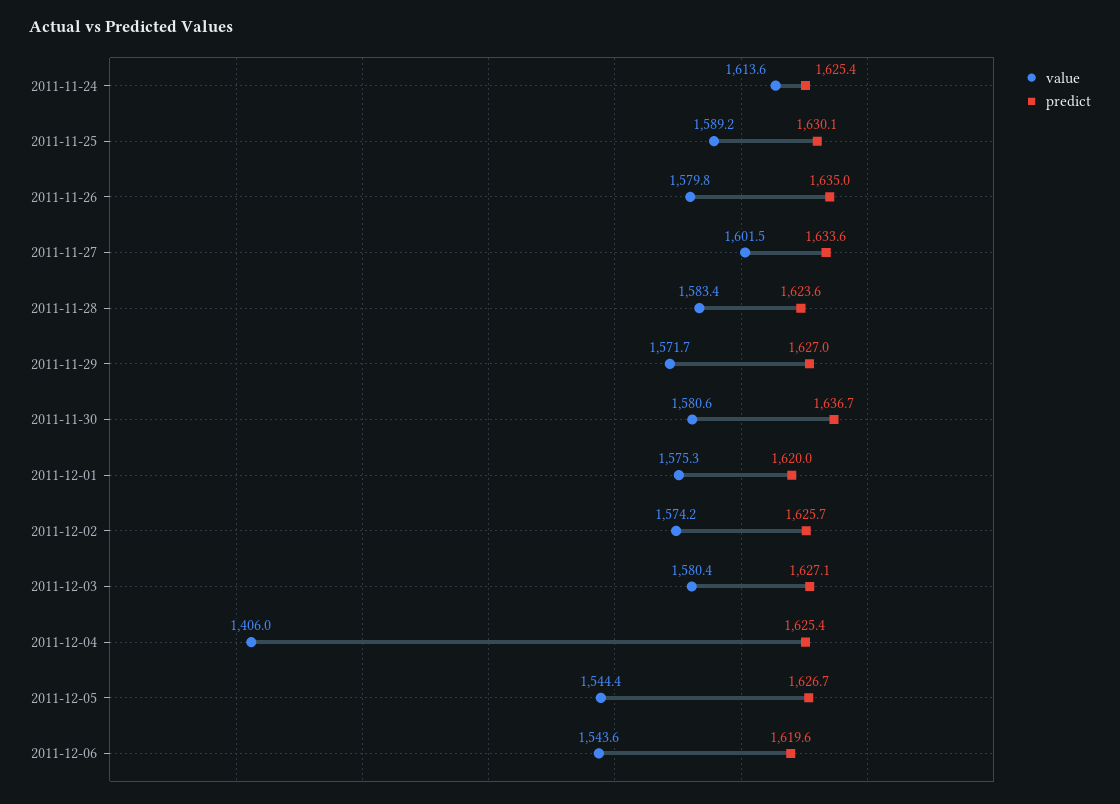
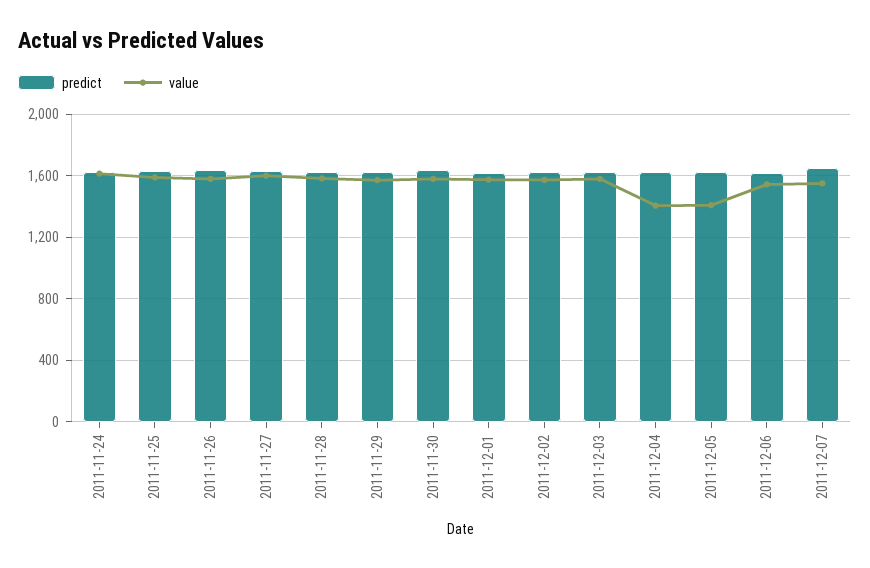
value, 2011-12-05: 1544.4 -> 1400
predict, 2011-12-07: none -> 1650
value, 2011-12-07: none -> 1550

